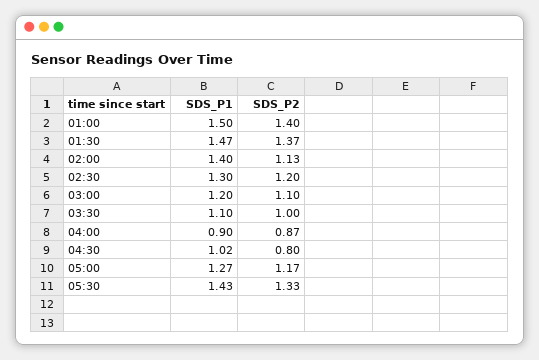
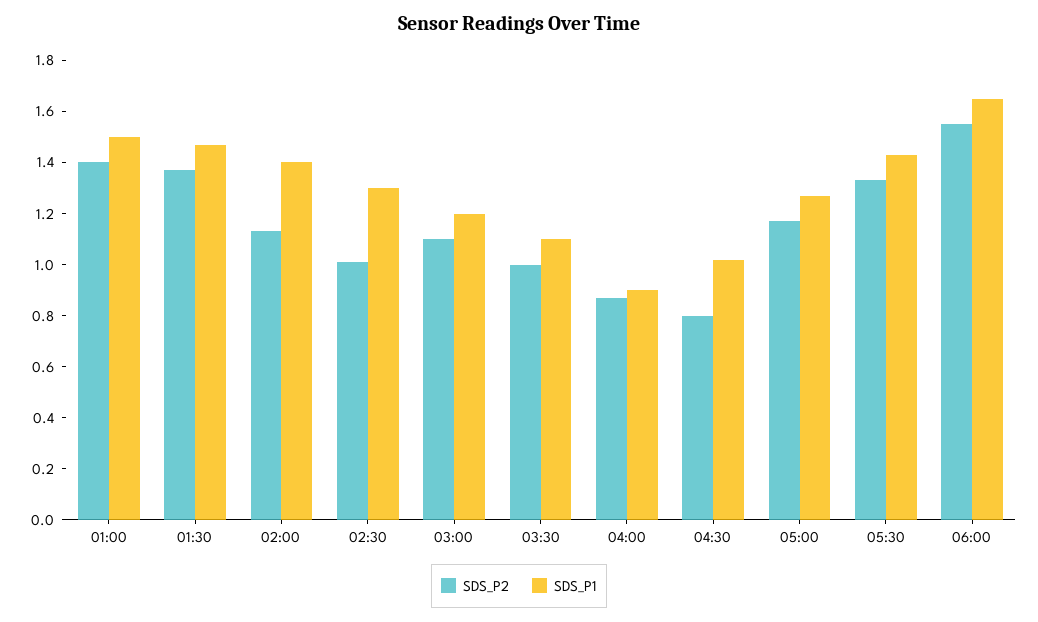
SDS_P2, 02:30: 1.2 -> 1
SDS_P2, 06:00: none -> 1.55
SDS_P1, 06:00: none -> 1.65

